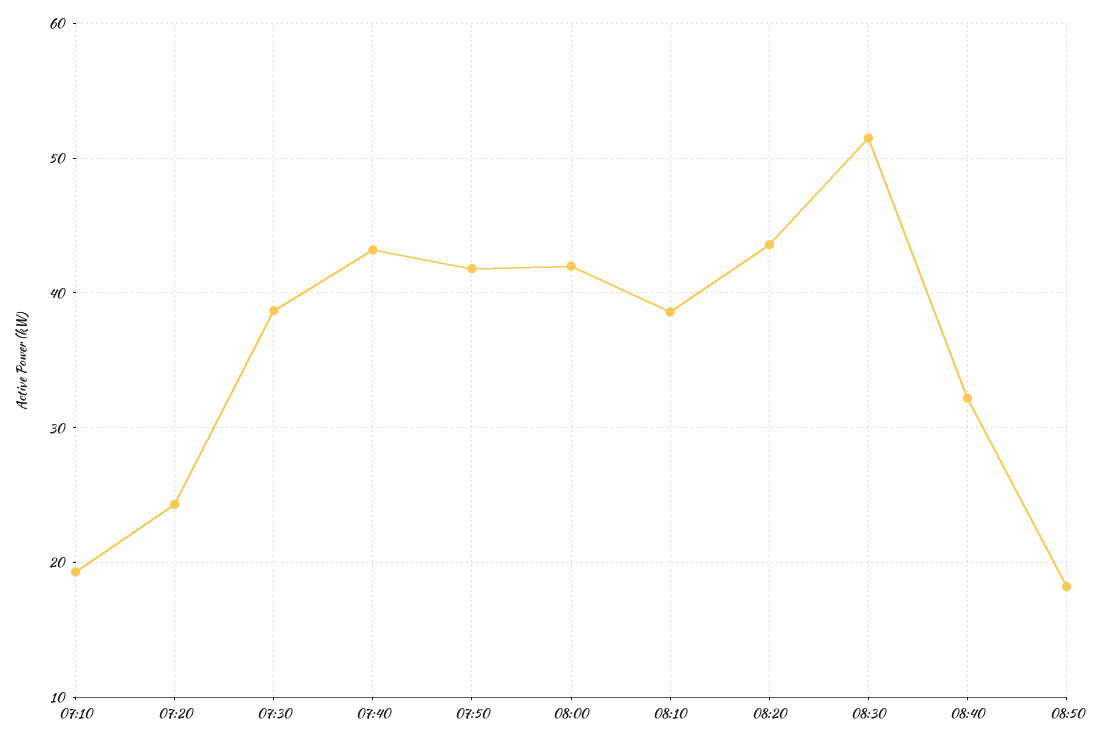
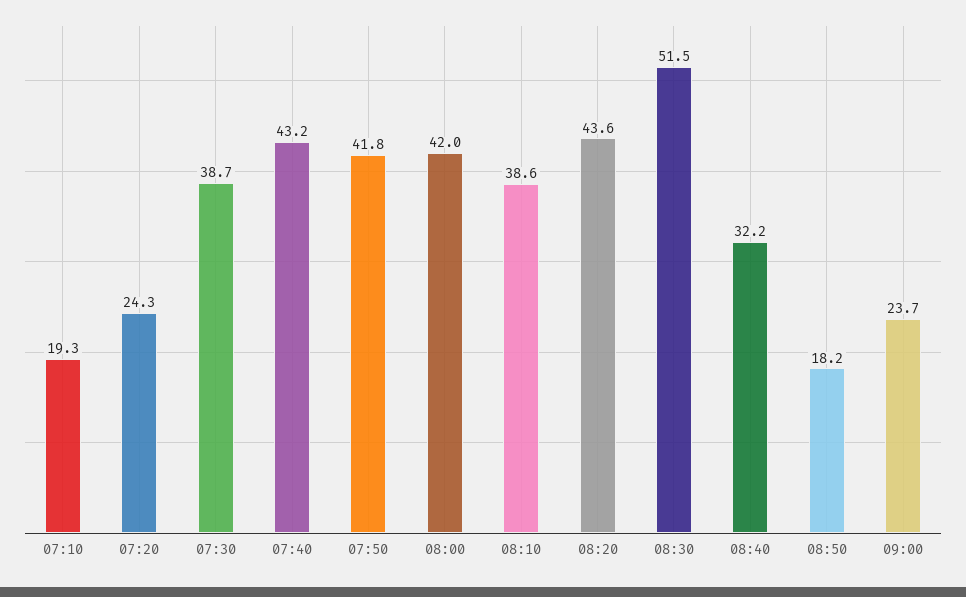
09:00: none -> 23.7

